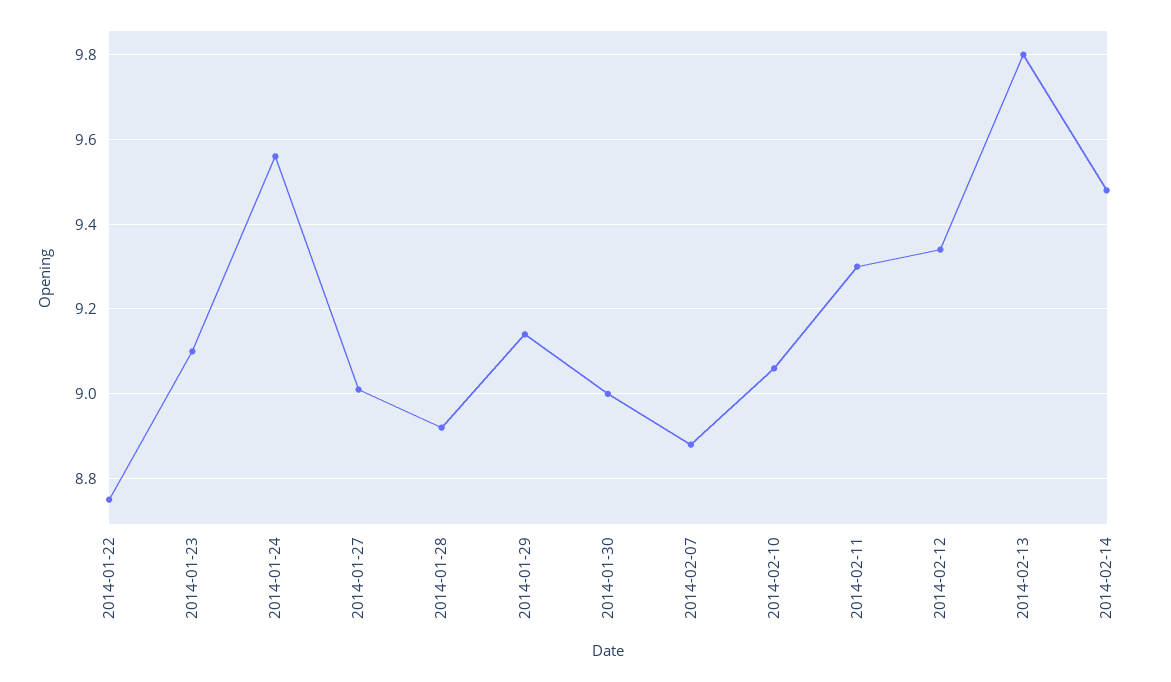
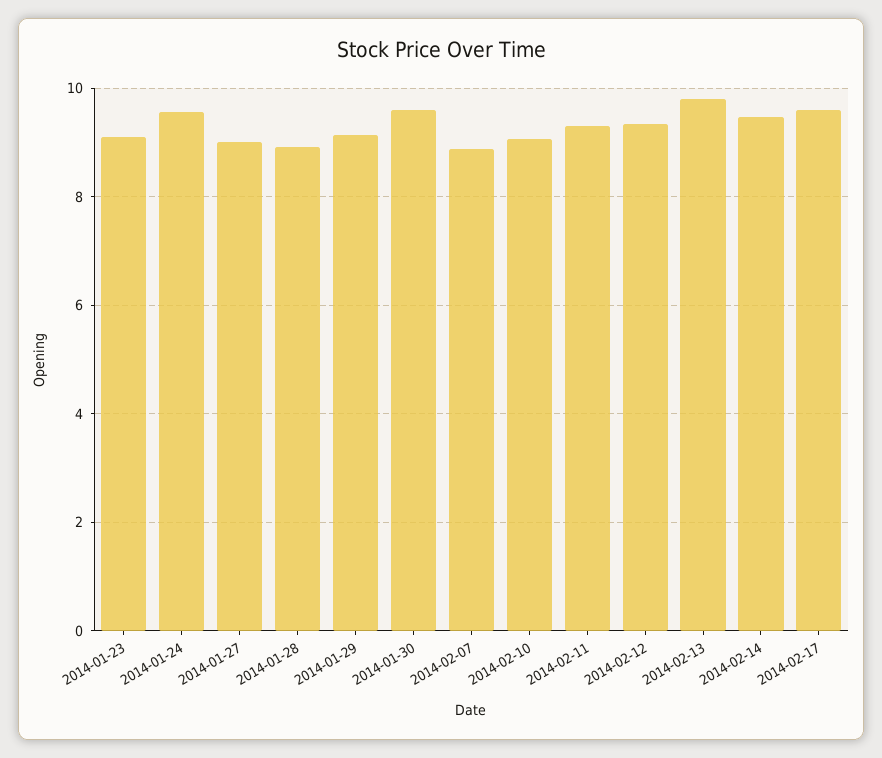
2014-01-22: 8.75 -> none
2014-01-30: 9 -> 9.6
2014-02-17: none -> 9.6

